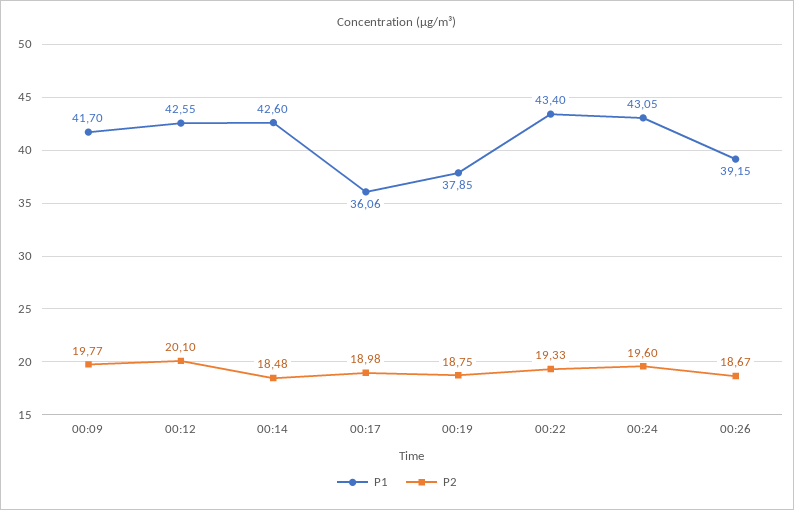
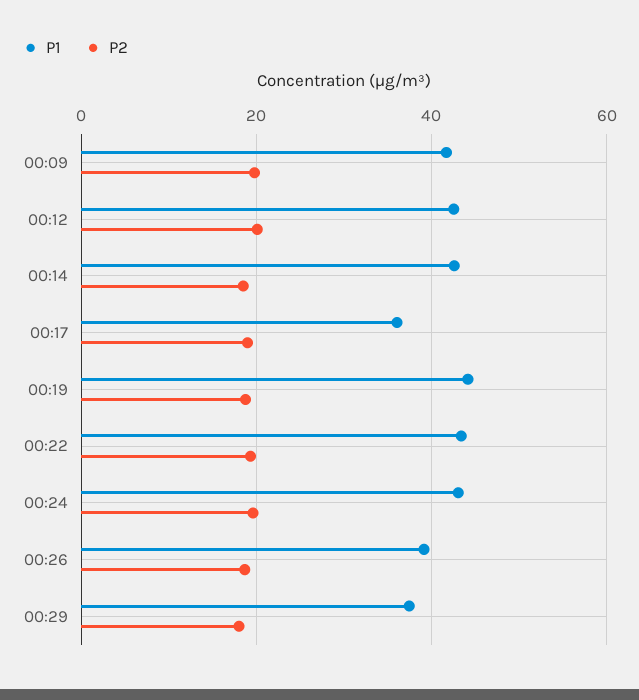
P1, 00:19: 37.85 -> 44
P1, 00:29: none -> 38
P2, 00:29: none -> 18

